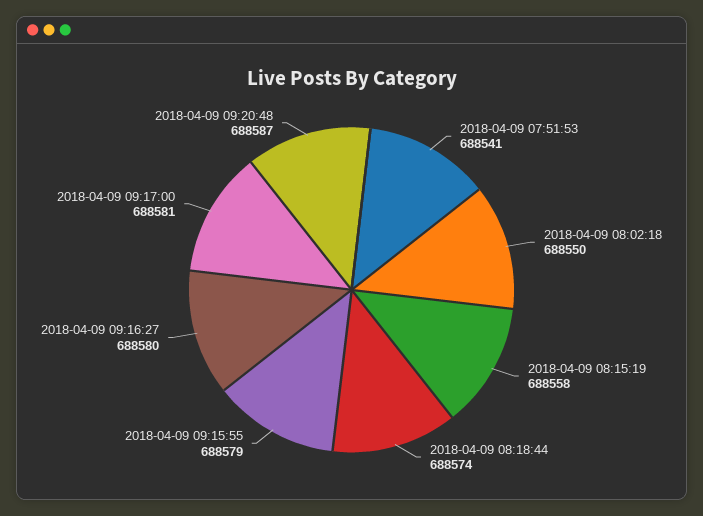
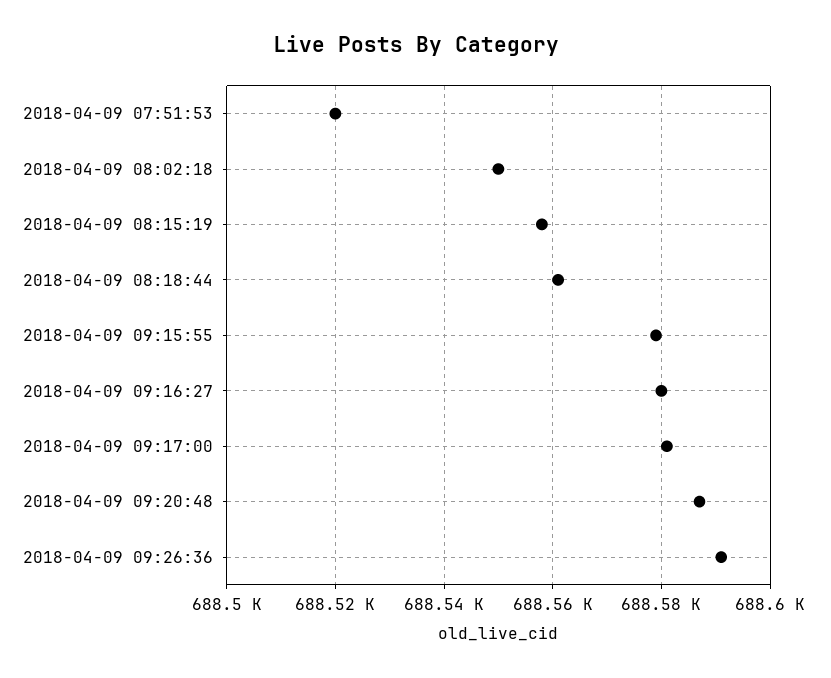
2018-04-09 07:51:53: 688541 -> 688520
2018-04-09 08:18:44: 688574 -> 688560
2018-04-09 09:26:36: none -> 688590

